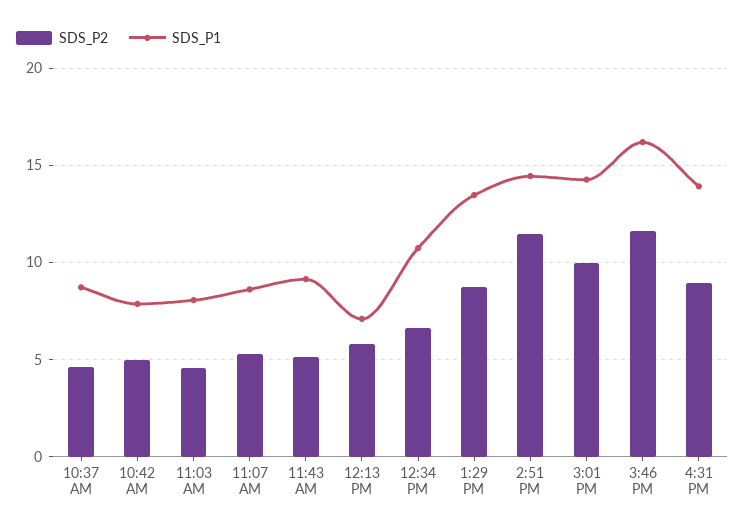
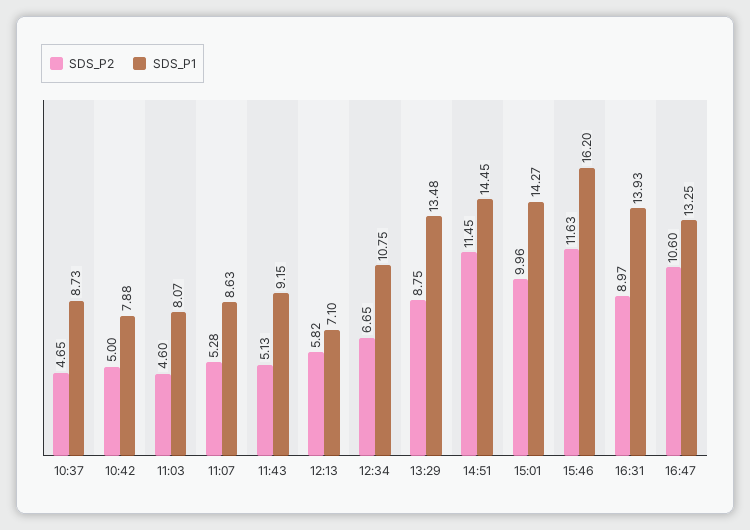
SDS_P2, 16:47: none -> 10.6
SDS_P1, 16:47: none -> 13.25

